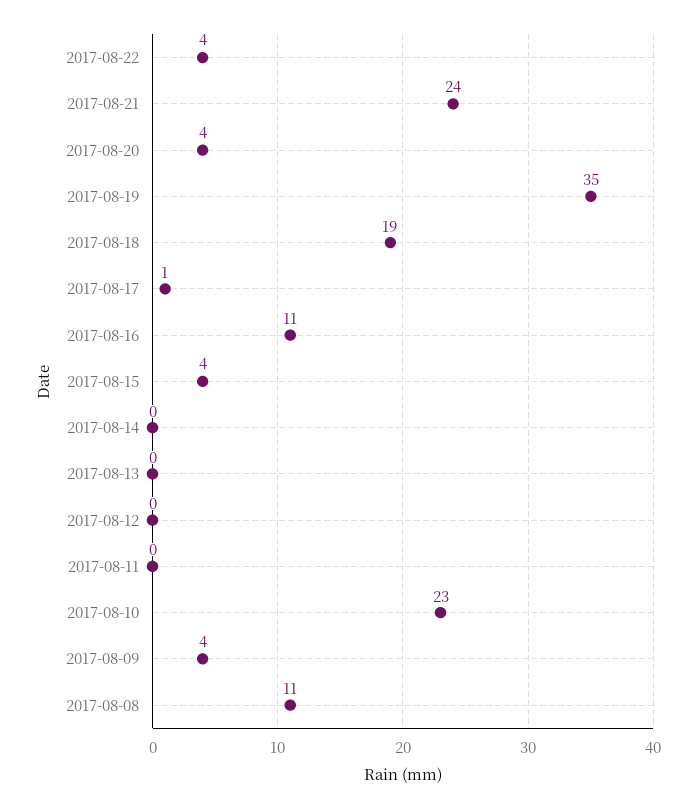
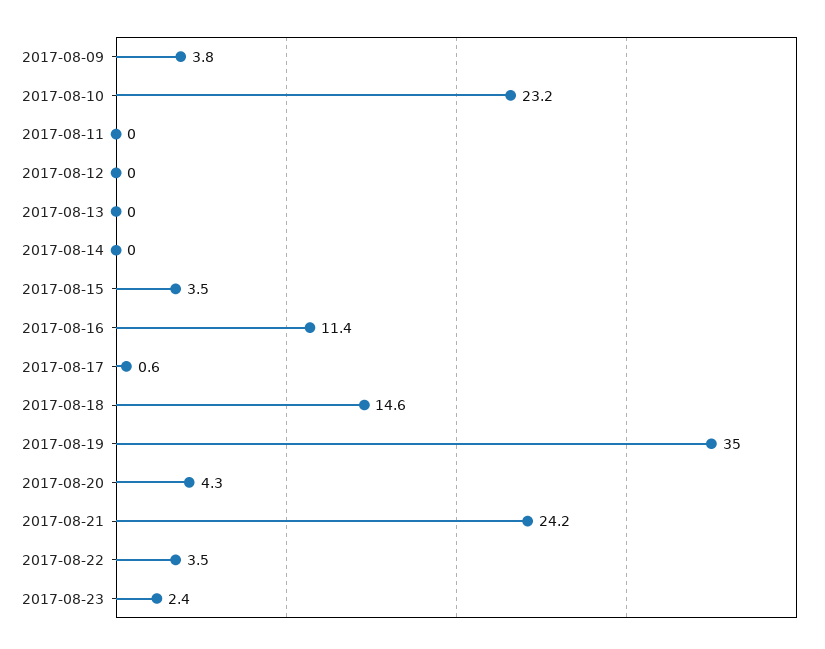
2017-08-18: 19 -> 14.6
2017-08-08: 11 -> none
2017-08-23: none -> 2.4

